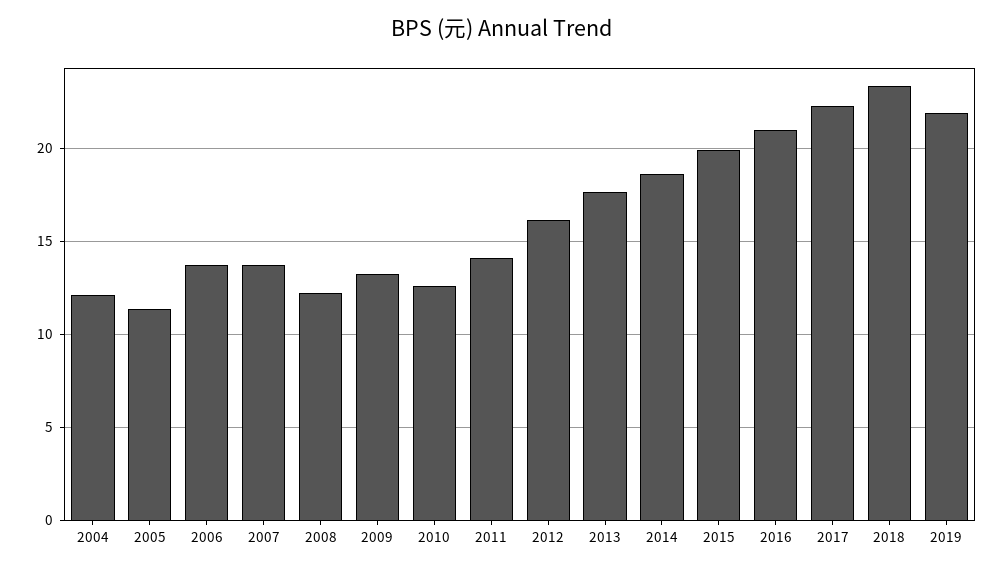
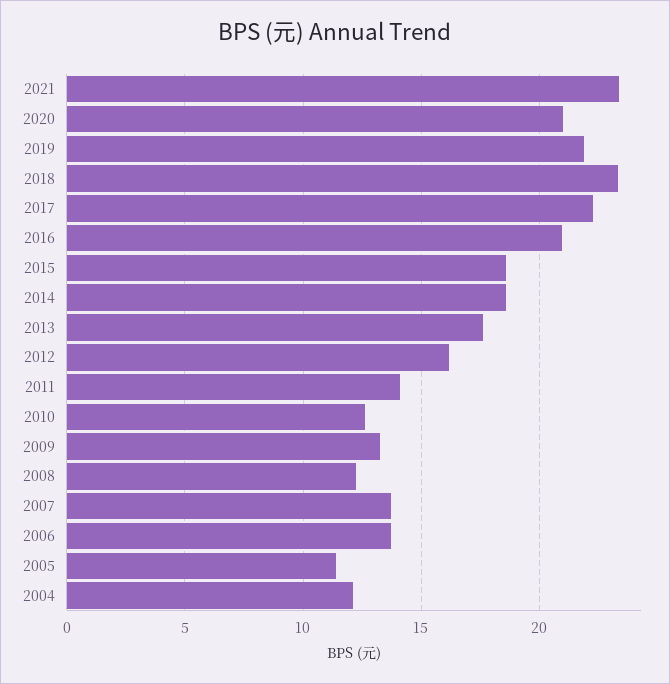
2015: 20 -> 18.5
2021: none -> 23.5
2020: none -> 21

